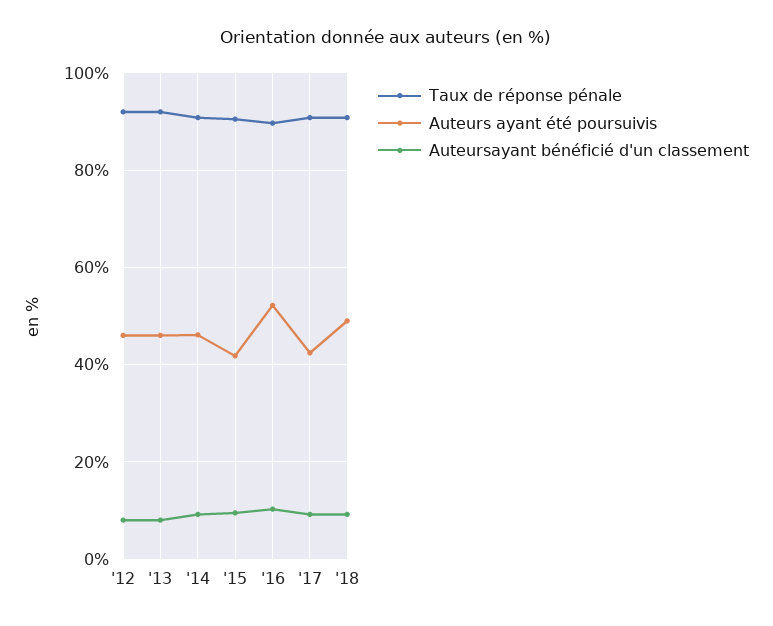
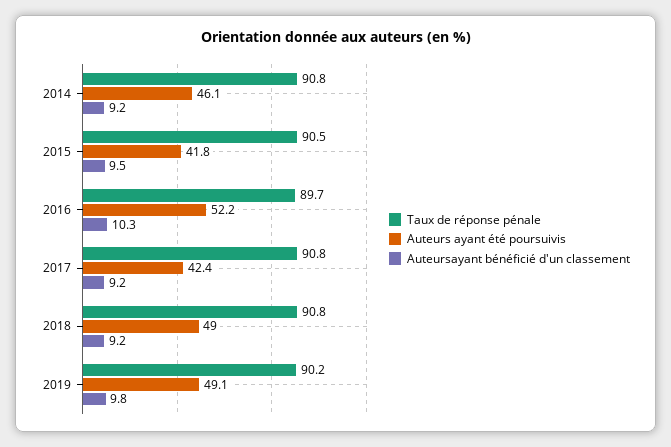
Taux de réponse pénale, '12: 92 -> none
Auteurs ayant été poursuivis, '12: 46 -> none
Auteursayant bénéficié d'un classement, '12: 8 -> none
Taux de réponse pénale, '13: 92 -> none
Auteurs ayant été poursuivis, '13: 46 -> none
Auteursayant bénéficié d'un classement, '13: 8 -> none
Taux de réponse pénale, 2019: none -> 90.2
Auteurs ayant été poursuivis, 2019: none -> 49.1
Auteursayant bénéficié d'un classement, 2019: none -> 9.8

